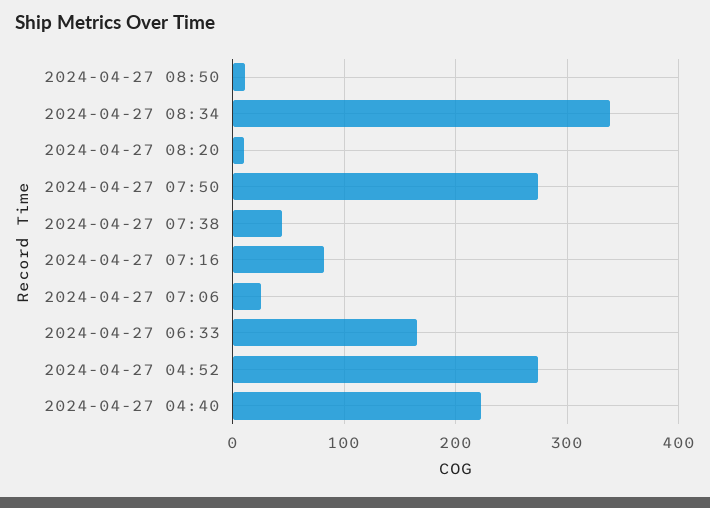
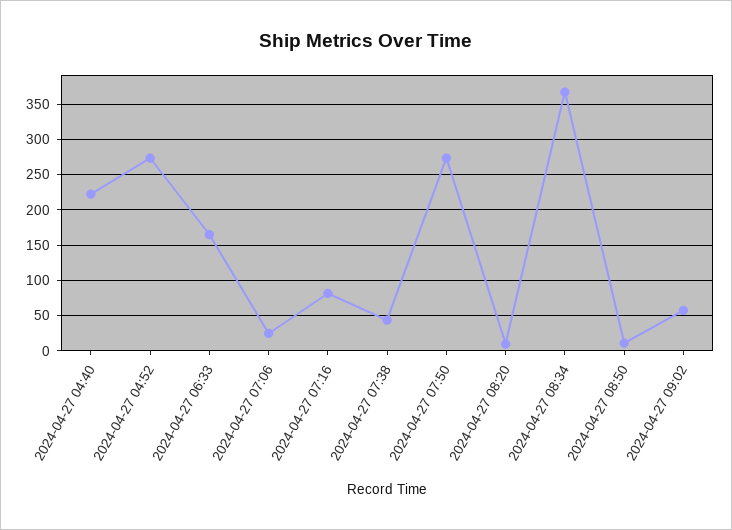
2024-04-27 08:34: 340 -> 370
2024-04-27 09:02: none -> 60

